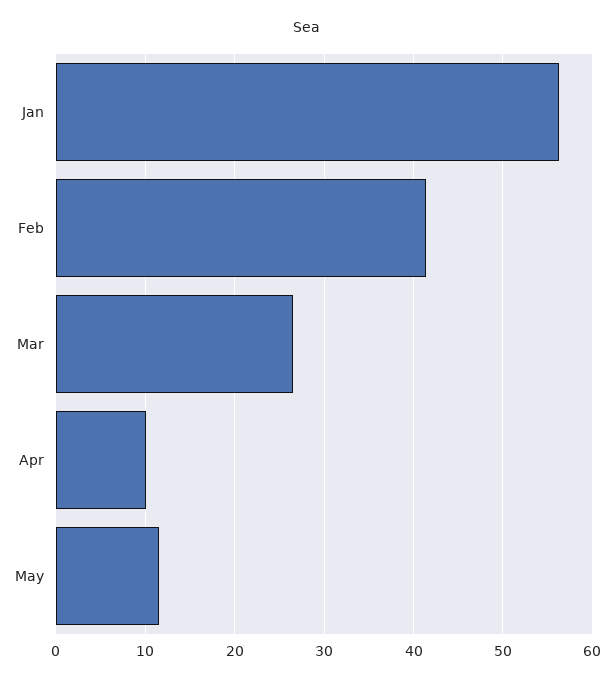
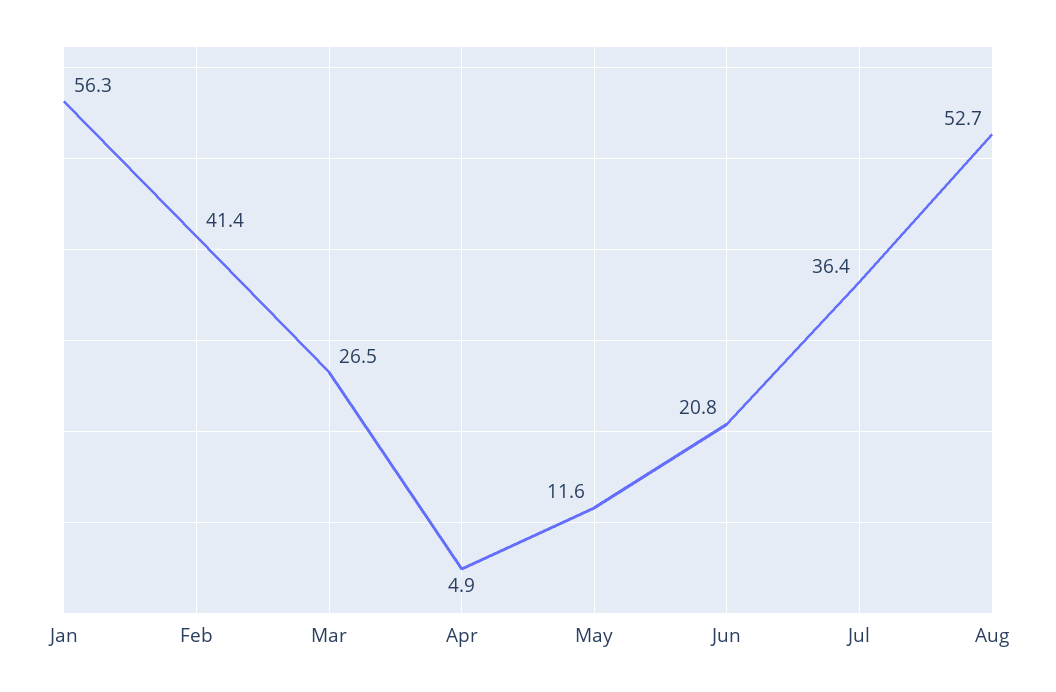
Apr: 10 -> 4.9
Jun: none -> 20.8
Jul: none -> 36.4
Aug: none -> 52.7

